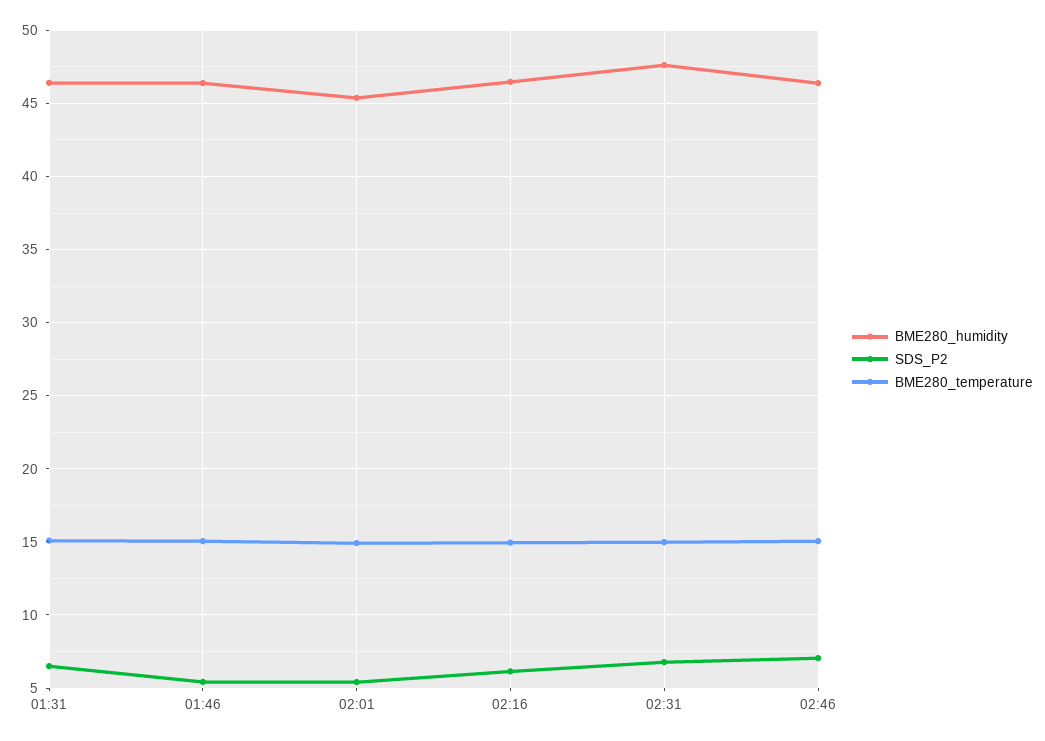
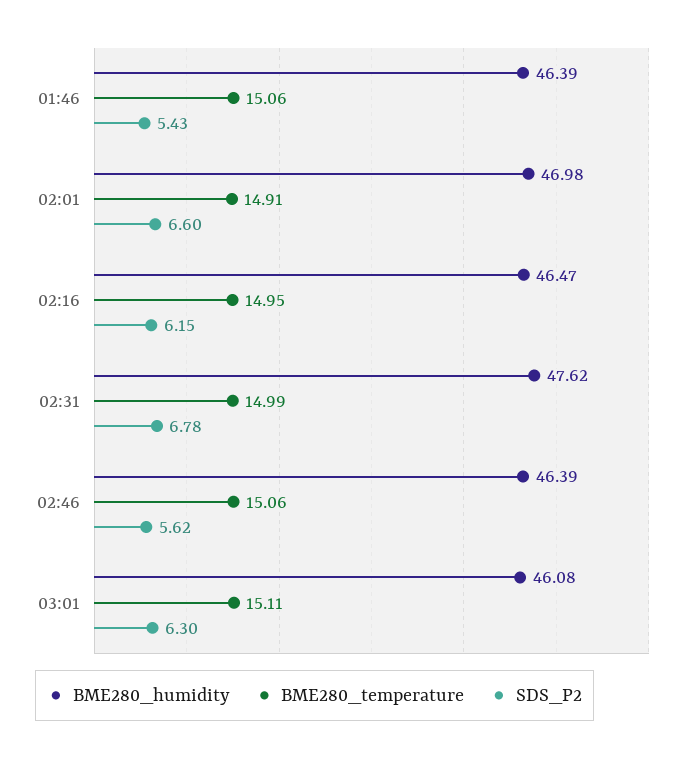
BME280_humidity, 01:31: 46.5 -> none
SDS_P2, 01:31: 6.5 -> none
BME280_temperature, 01:31: 15 -> none
BME280_humidity, 02:01: 45.5 -> 46.98
SDS_P2, 02:01: 5.5 -> 6.6
SDS_P2, 02:46: 7 -> 5.62
BME280_humidity, 03:01: none -> 46.08
BME280_temperature, 03:01: none -> 15.11
SDS_P2, 03:01: none -> 6.3

